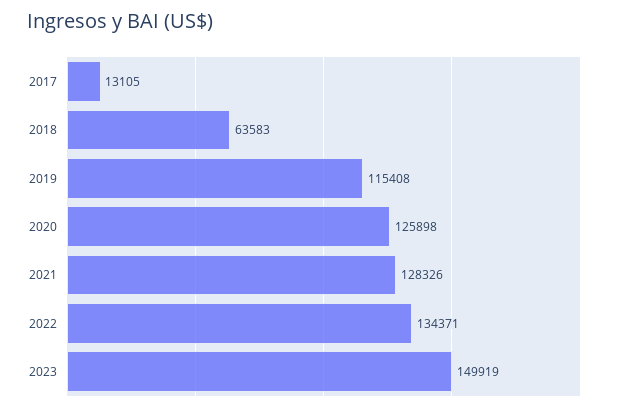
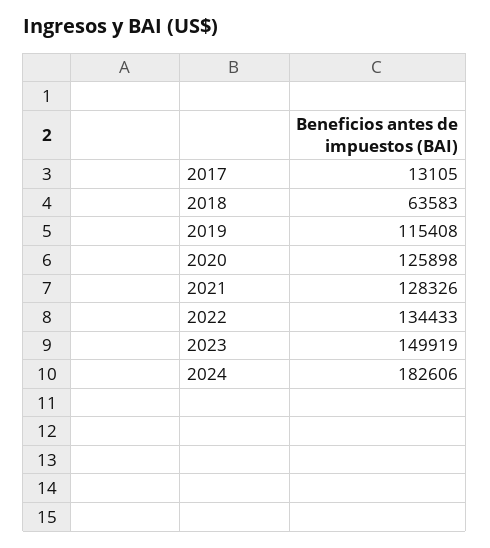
2022: 134371 -> 134433
2024: none -> 182606

